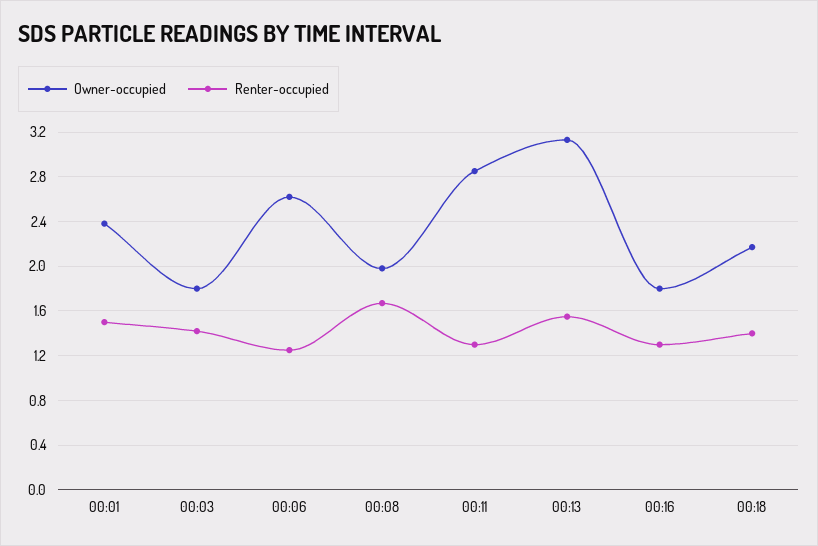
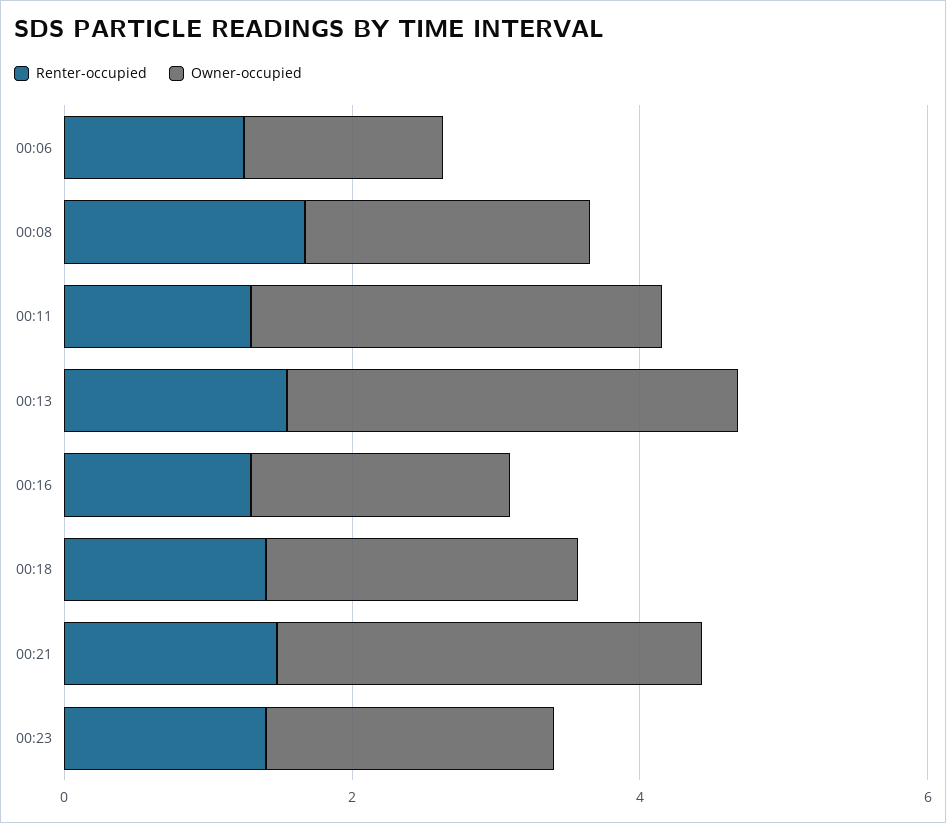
Owner-occupied, 00:01: 2.4 -> none
Renter-occupied, 00:01: 1.5 -> none
Owner-occupied, 00:03: 1.8 -> none
Renter-occupied, 00:03: 1.4 -> none
Owner-occupied, 00:06: 2.6 -> 1.5
Renter-occupied, 00:21: none -> 1.5
Owner-occupied, 00:21: none -> 3
Renter-occupied, 00:23: none -> 1.5
Owner-occupied, 00:23: none -> 2

